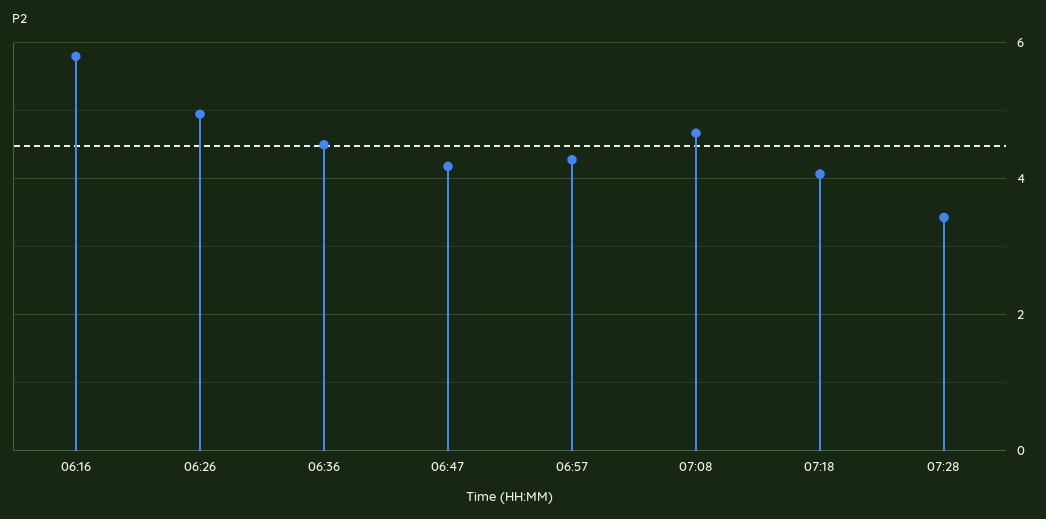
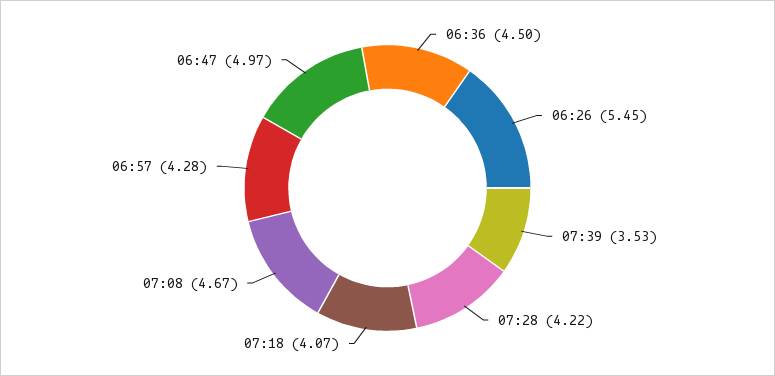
06:16: 5.8 -> none
06:26: 5 -> 5.45
06:47: 4.2 -> 4.97
07:28: 3.4 -> 4.22
07:39: none -> 3.53

